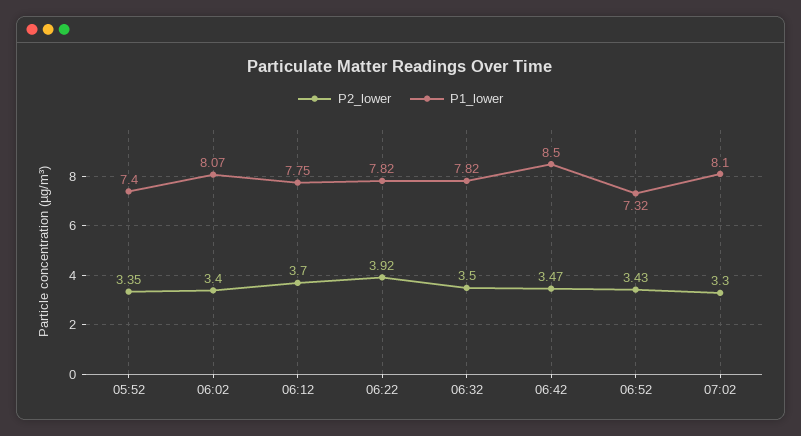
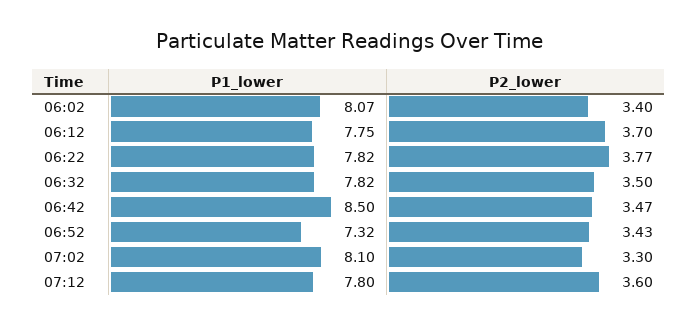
P2_lower, 05:52: 3.35 -> none
P1_lower, 05:52: 7.4 -> none
P2_lower, 06:22: 3.92 -> 3.77
P1_lower, 07:12: none -> 7.8
P2_lower, 07:12: none -> 3.6

